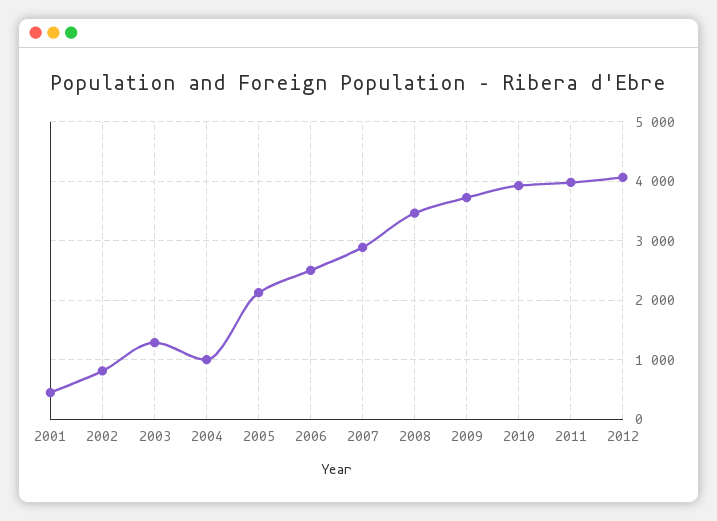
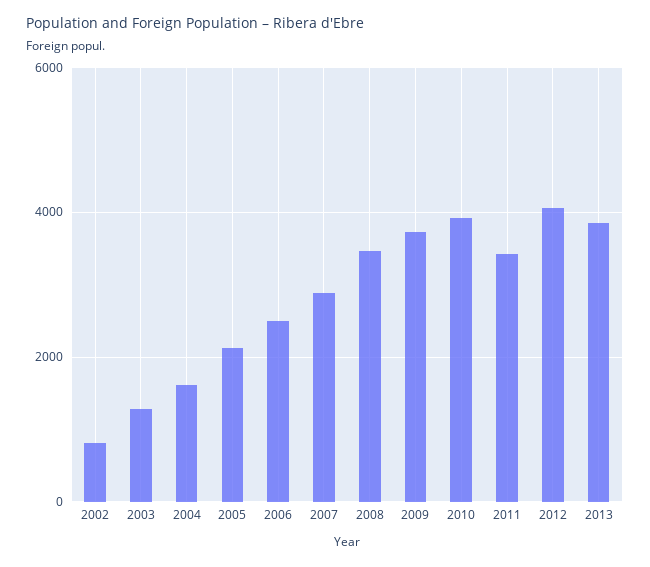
2001: 400 -> none
2004: 1000 -> 1600
2011: 4000 -> 3400
2013: none -> 3800

